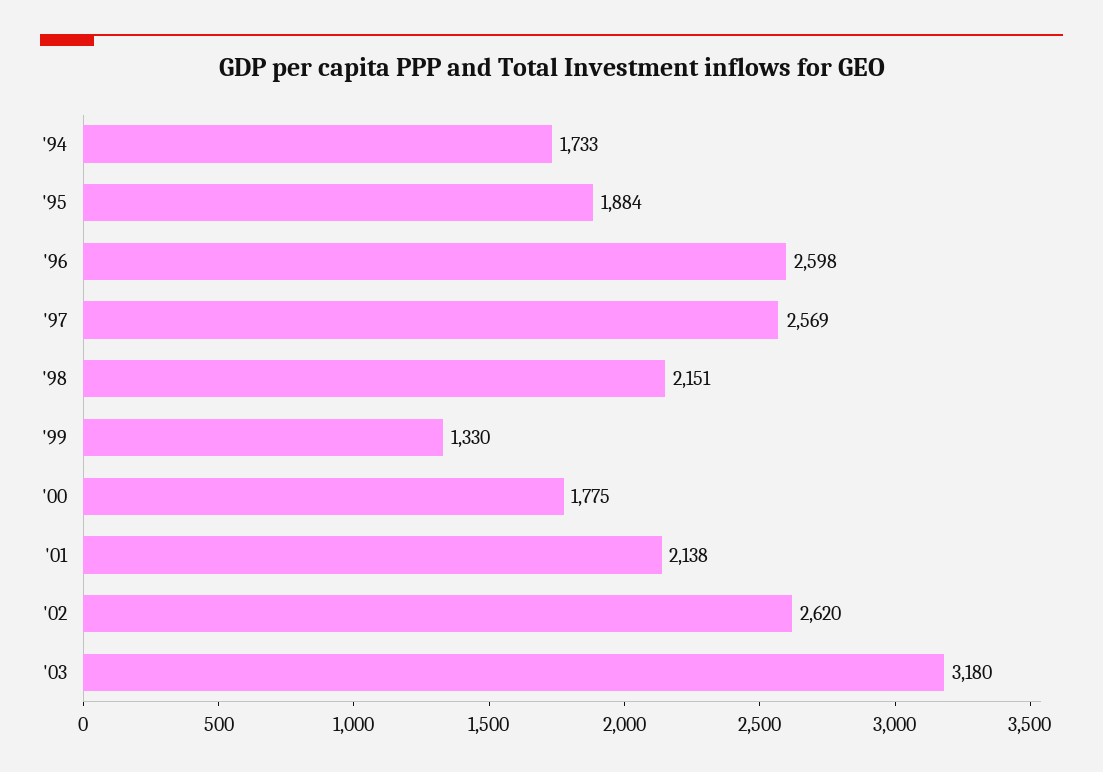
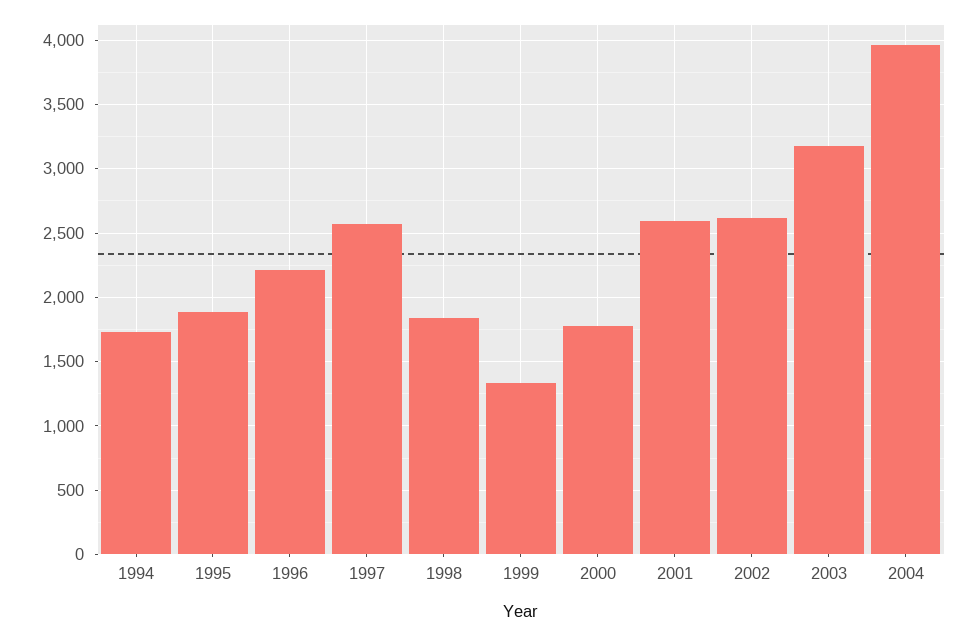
'96: 2598 -> 2200
'98: 2151 -> 1850
'01: 2138 -> 2600
2004: none -> 3950

